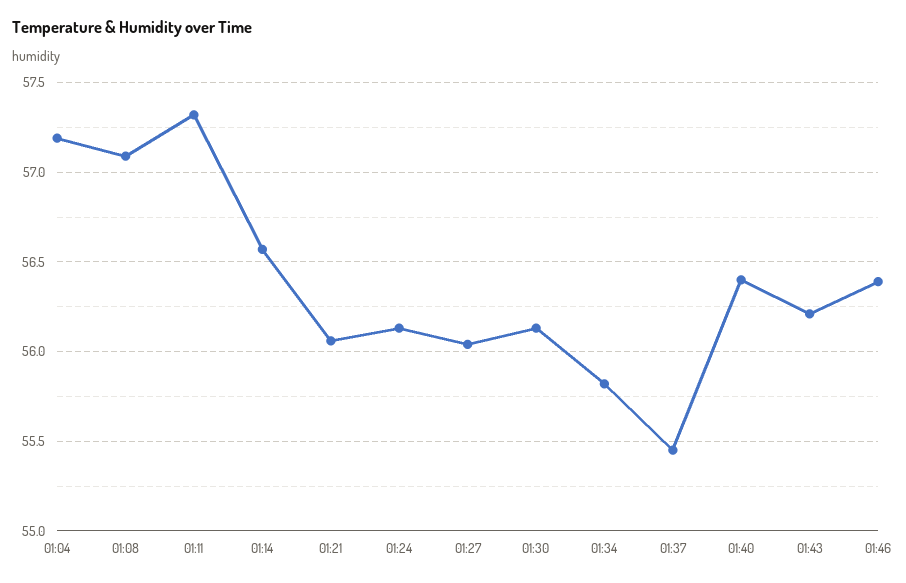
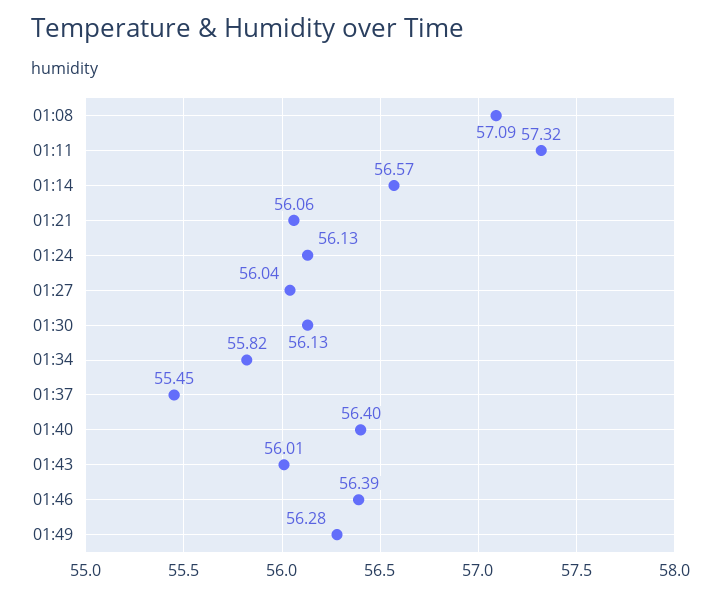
01:04: 57.2 -> none
01:43: 56.2 -> 56.01
01:49: none -> 56.28

